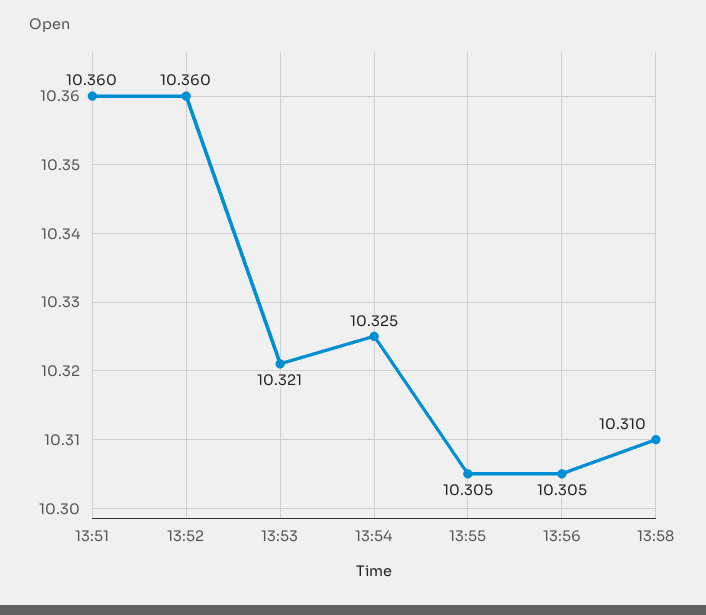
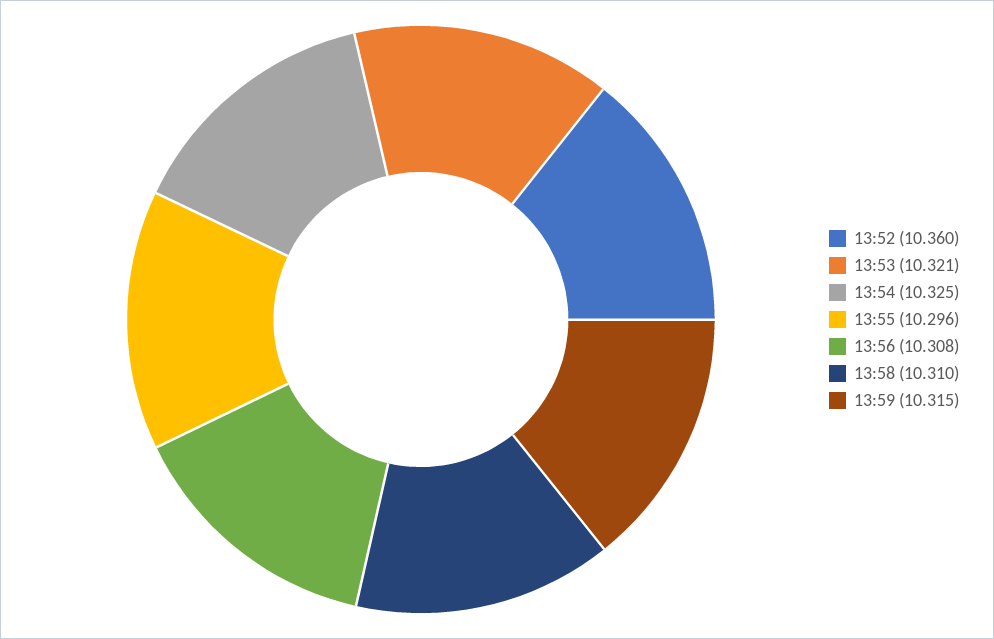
13:51: 10.36 -> none
13:55: 10.305 -> 10.296
13:56: 10.305 -> 10.308
13:59: none -> 10.315

